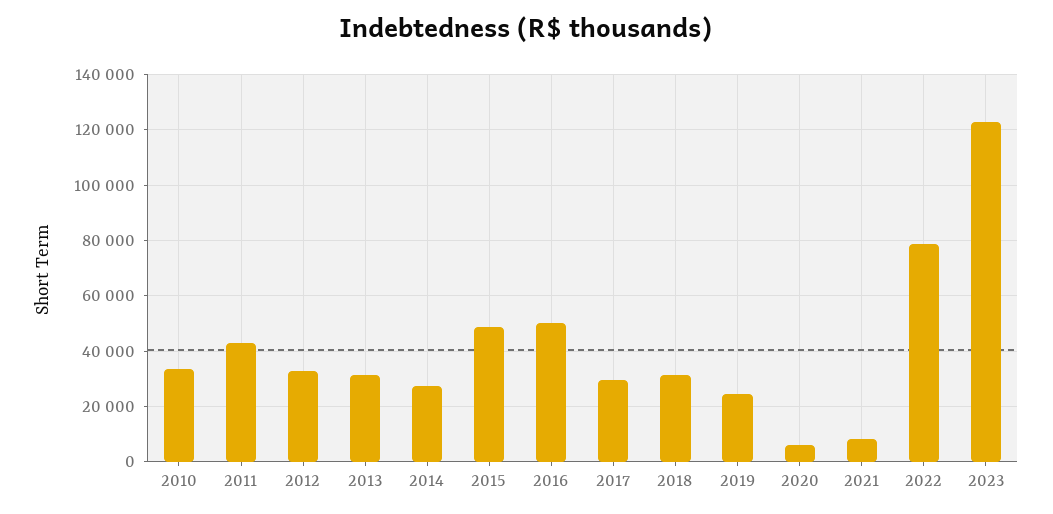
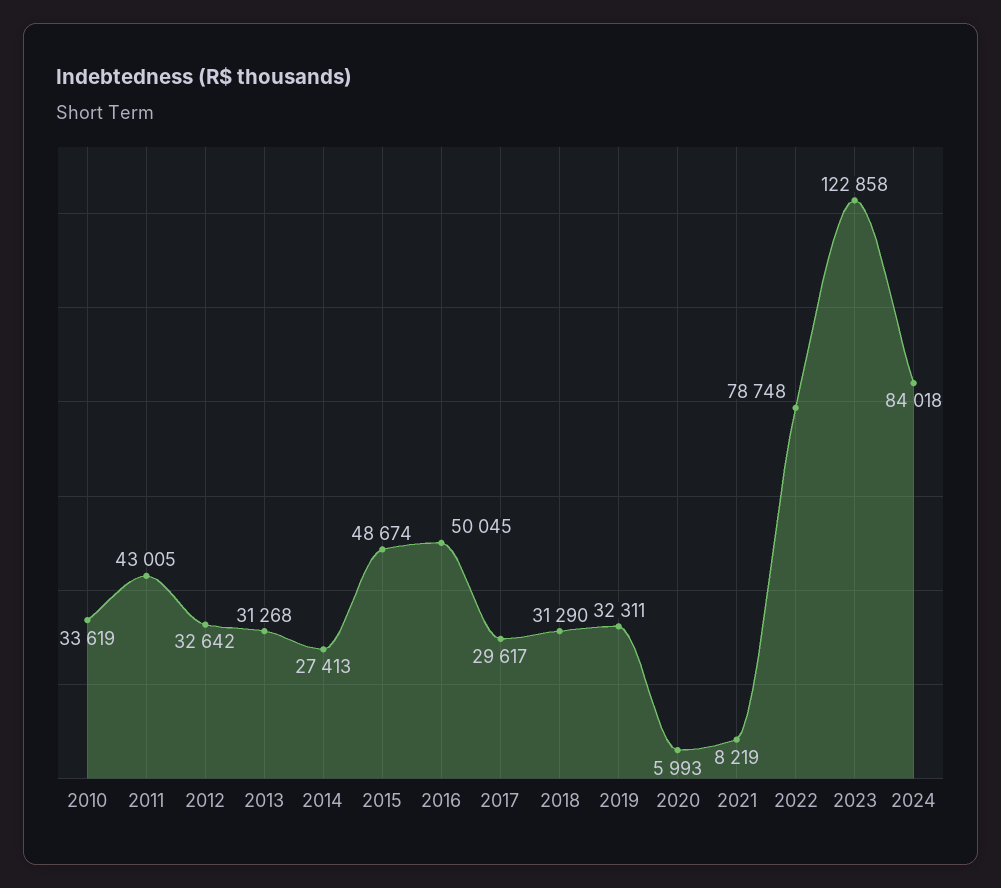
2019: 25000 -> 32311
2024: none -> 84018

